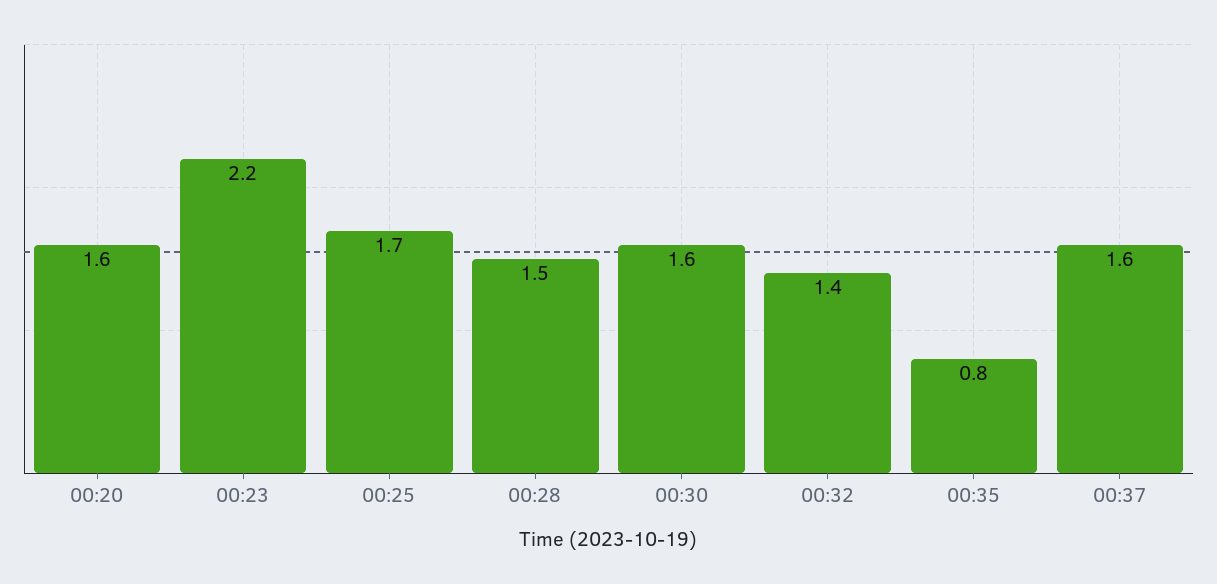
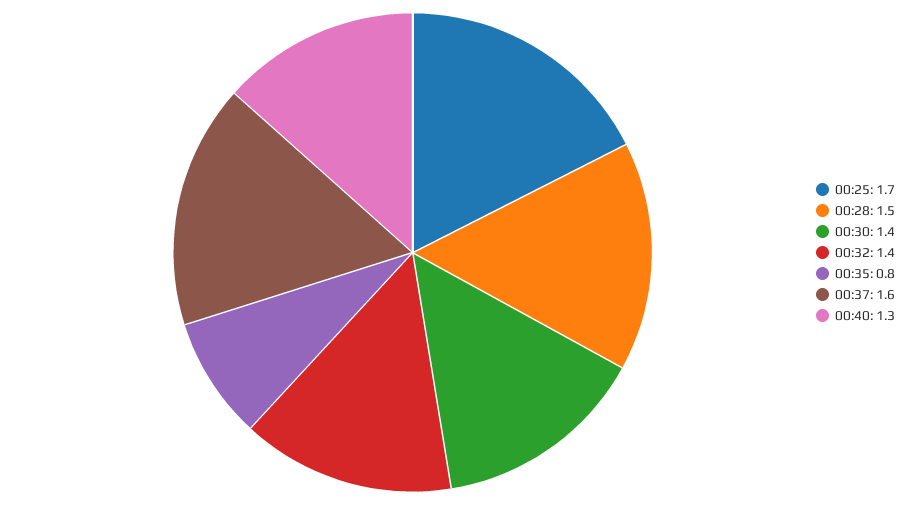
00:20: 1.6 -> none
00:23: 2.2 -> none
00:30: 1.6 -> 1.4
00:40: none -> 1.3

